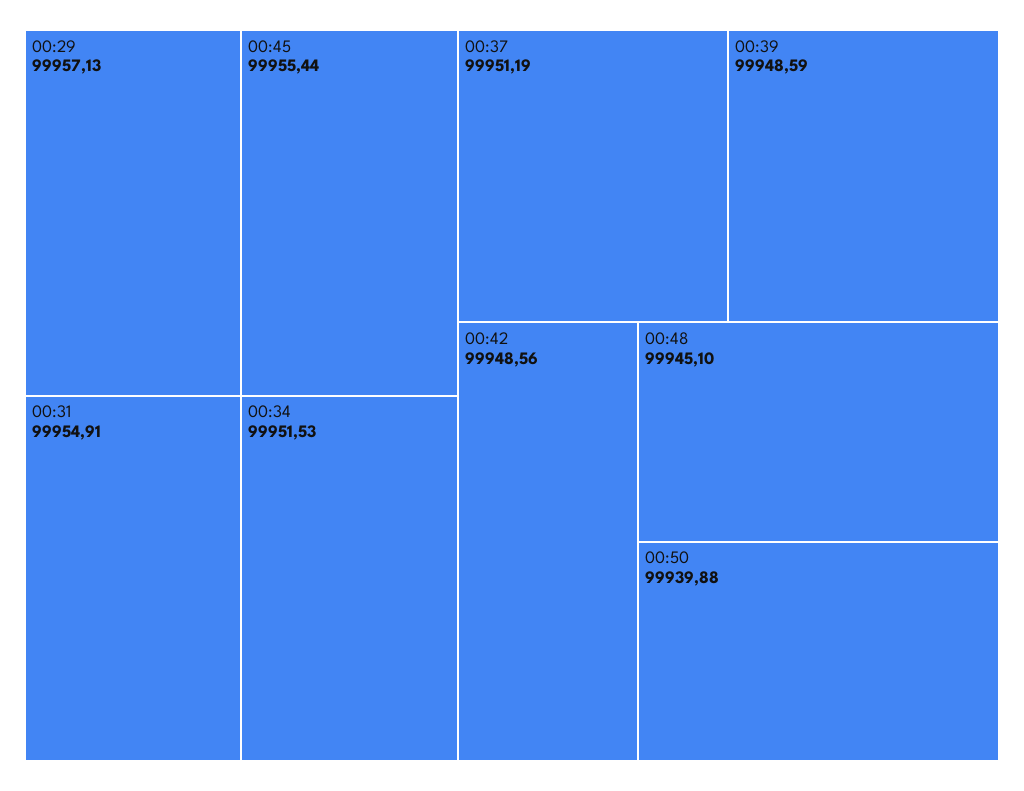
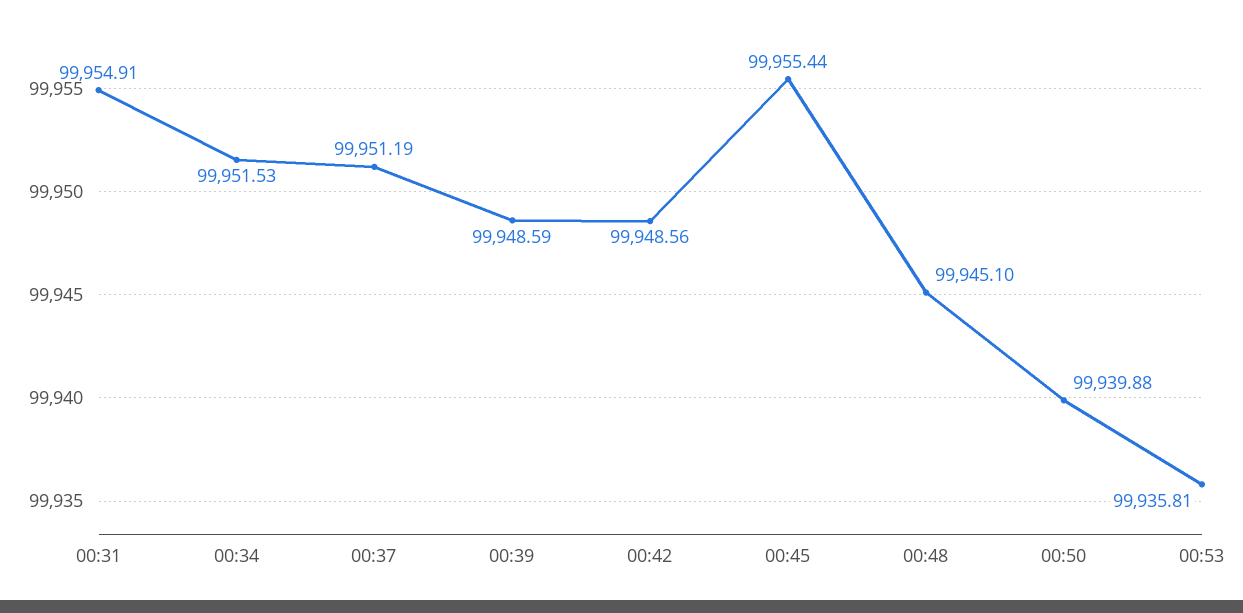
00:29: 99957.13 -> none
00:53: none -> 99935.81

